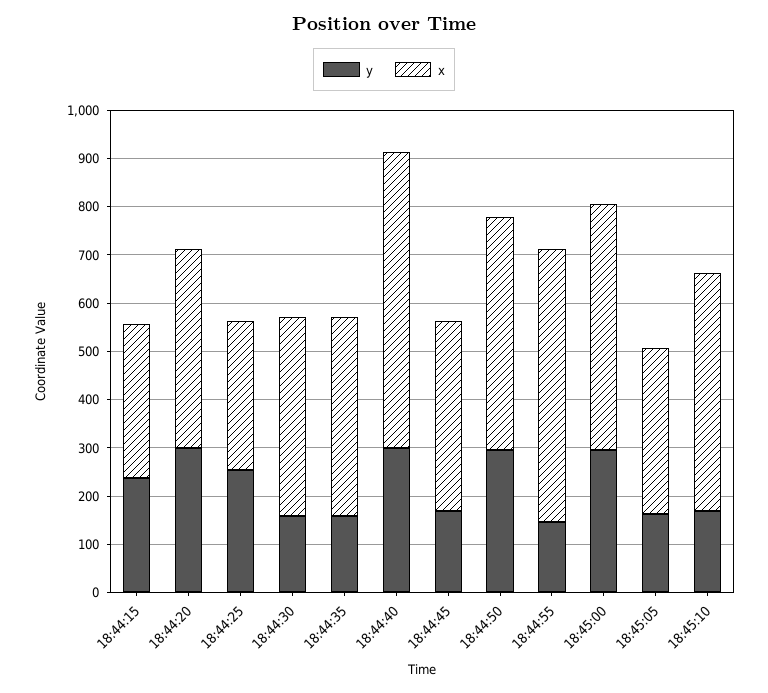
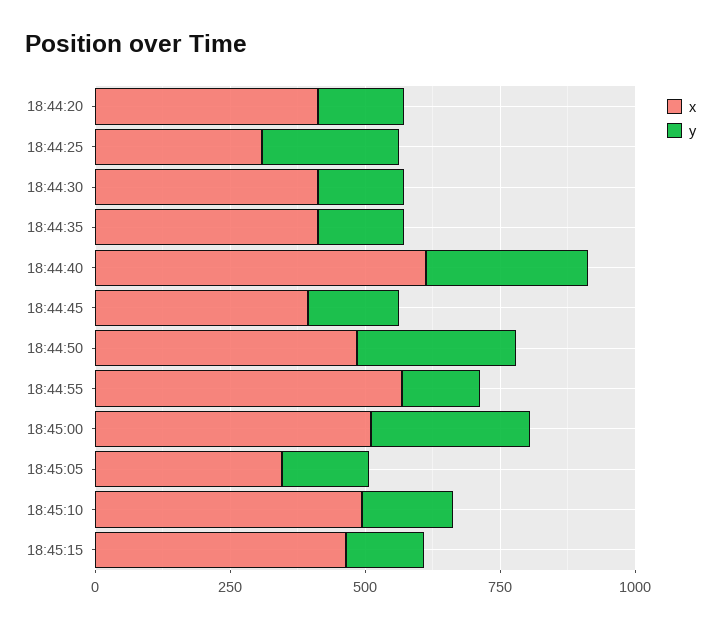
y, 18:44:15: 240 -> none
x, 18:44:15: 320 -> none
y, 18:44:20: 300 -> 150
x, 18:45:15: none -> 450
y, 18:45:15: none -> 150

